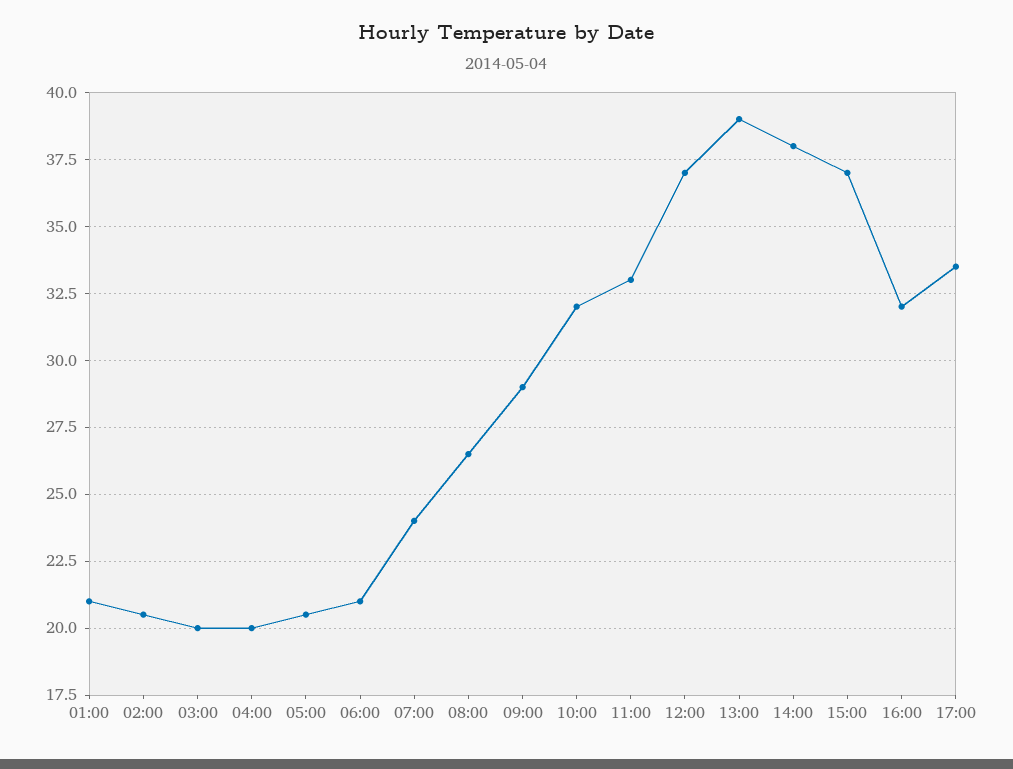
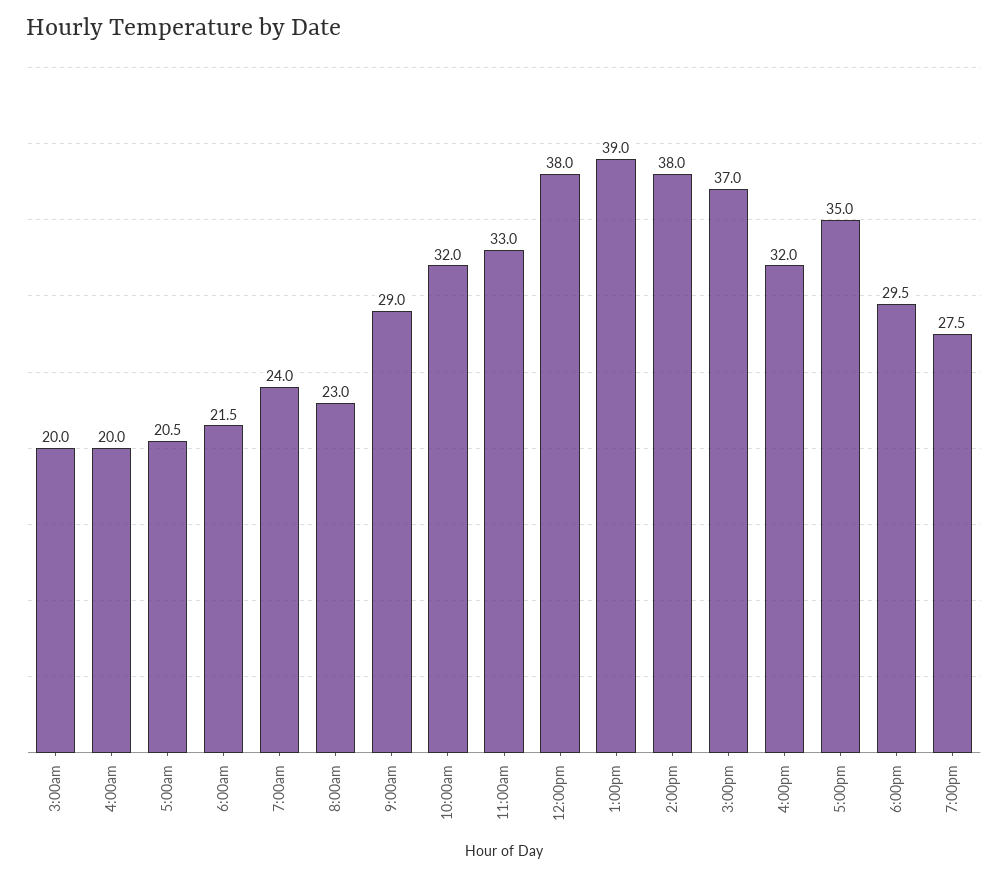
01:00: 21 -> none
02:00: 20.5 -> none
06:00: 21 -> 21.5
08:00: 26.5 -> 23
12:00: 37 -> 38
17:00: 33.5 -> 35
6:00pm: none -> 29.5
7:00pm: none -> 27.5

